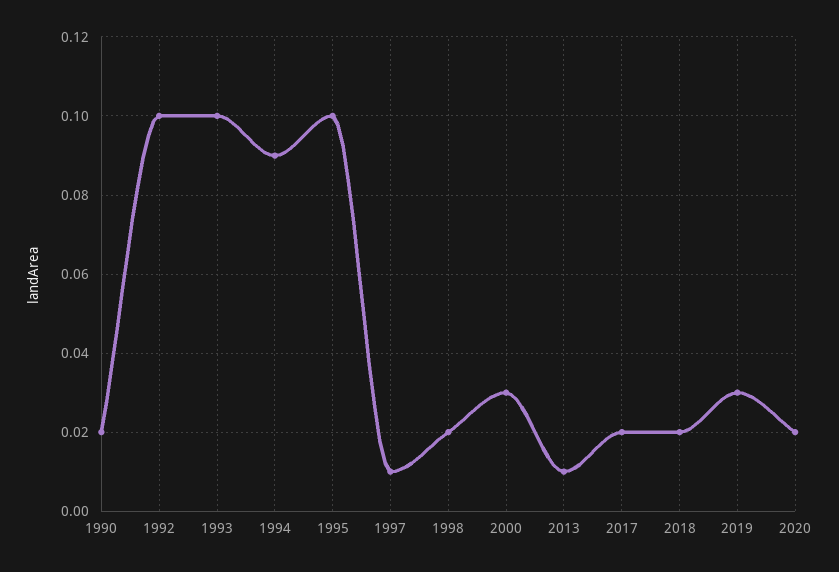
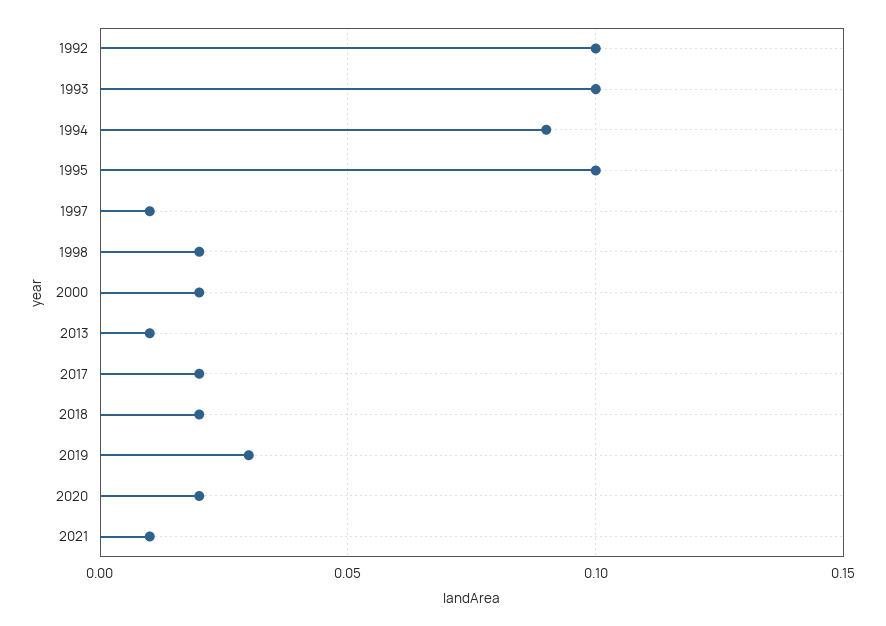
1990: 0.02 -> none
2000: 0.03 -> 0.02
2021: none -> 0.01

